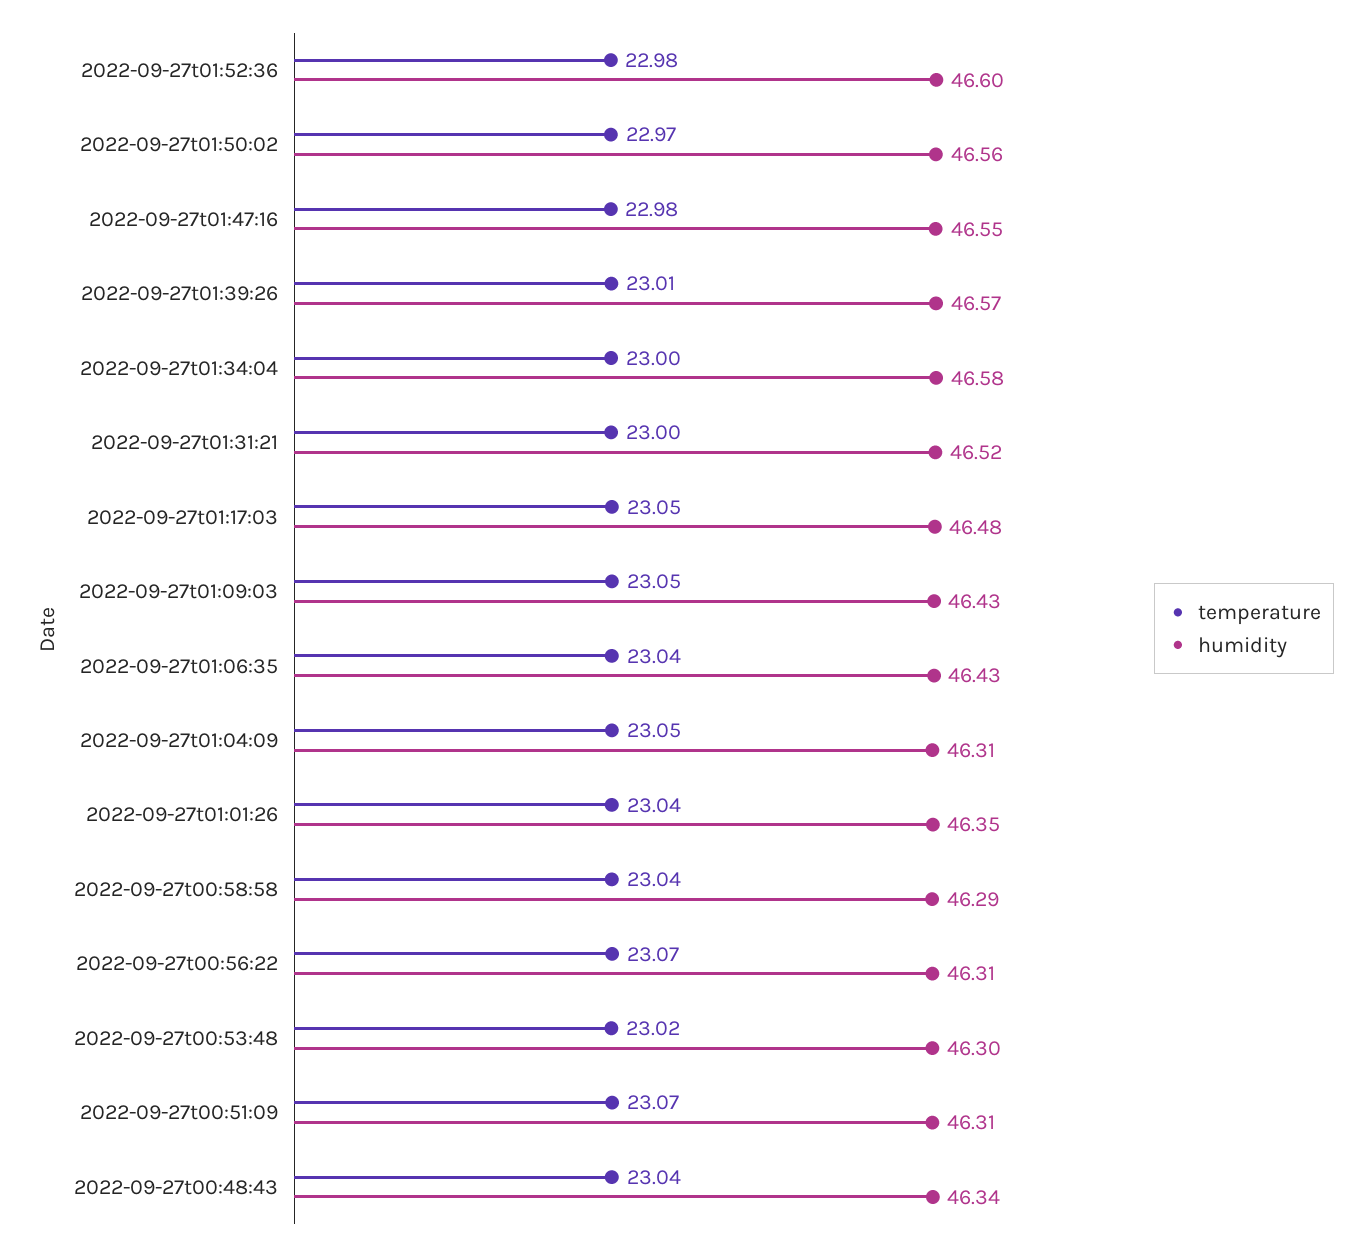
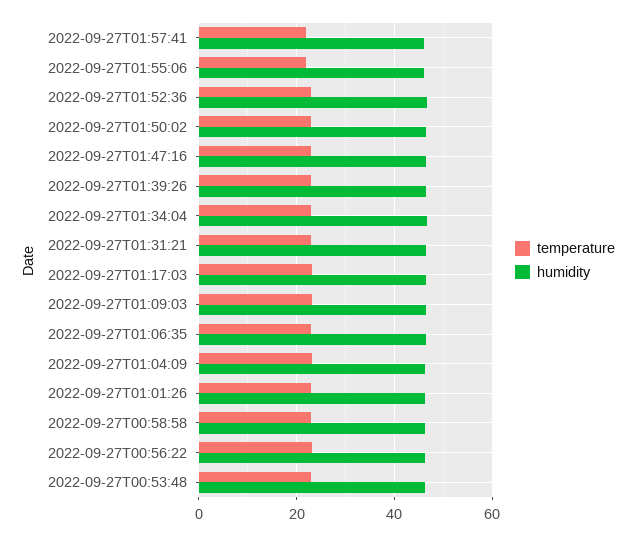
temperature, 2022-09-27t00:51:09: 23.07 -> none
humidity, 2022-09-27t00:51:09: 46.31 -> none
temperature, 2022-09-27t00:48:43: 23.04 -> none
humidity, 2022-09-27t00:48:43: 46.34 -> none
temperature, 2022-09-27T01:57:41: none -> 22
humidity, 2022-09-27T01:57:41: none -> 46
temperature, 2022-09-27T01:55:06: none -> 22
humidity, 2022-09-27T01:55:06: none -> 46

